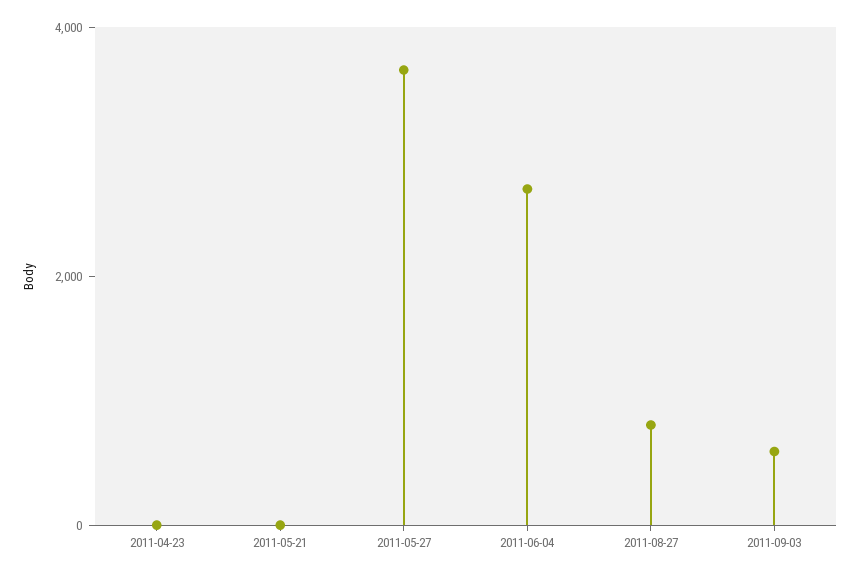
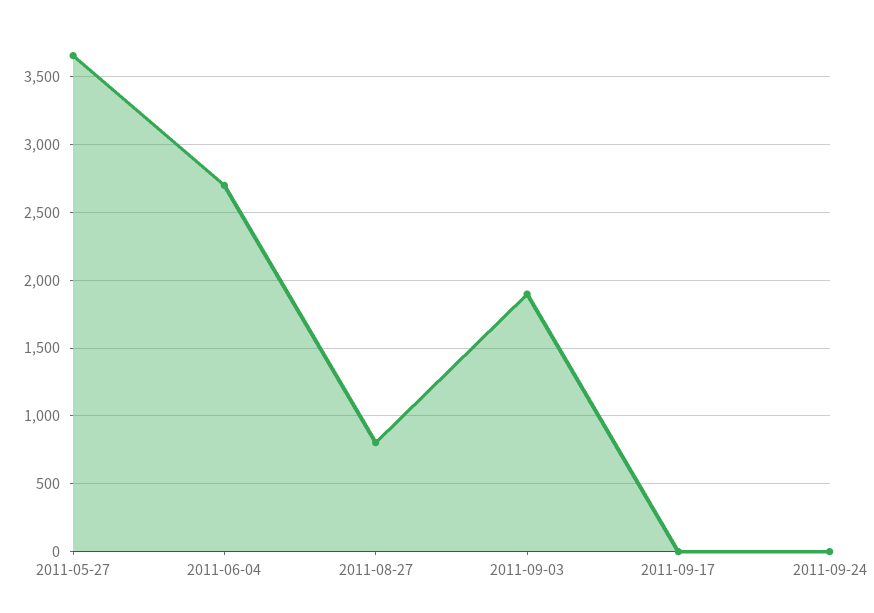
2011-04-23: 0 -> none
2011-05-21: 0 -> none
2011-09-03: 500 -> 1900
2011-09-17: none -> 0
2011-09-24: none -> 0

